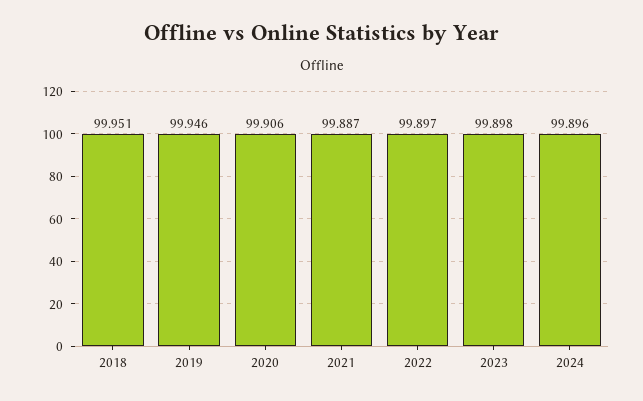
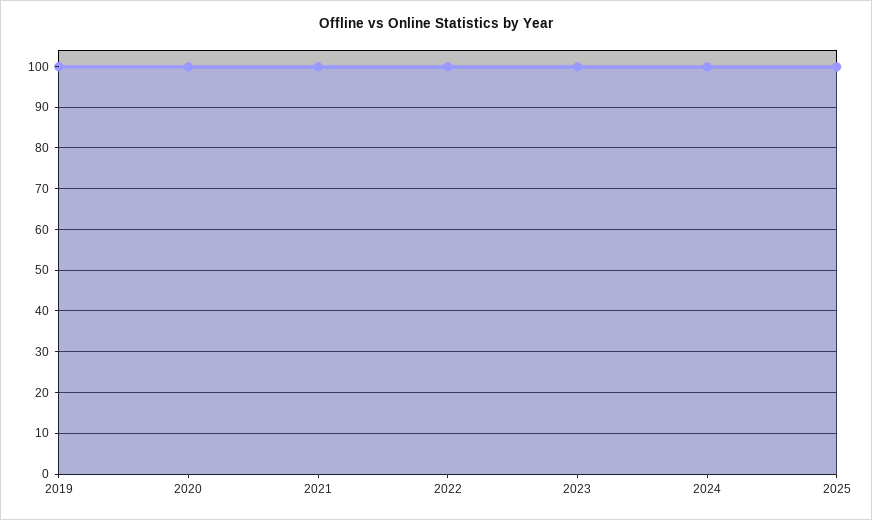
2018: 99.951 -> none
2025: none -> 100

